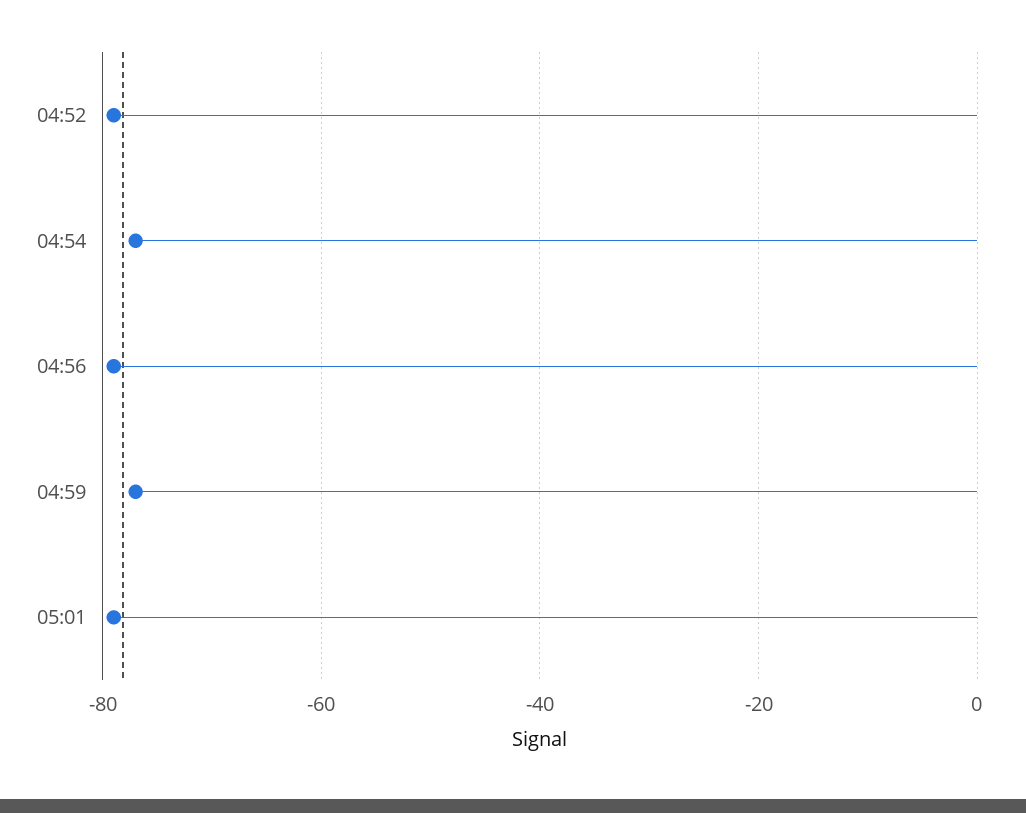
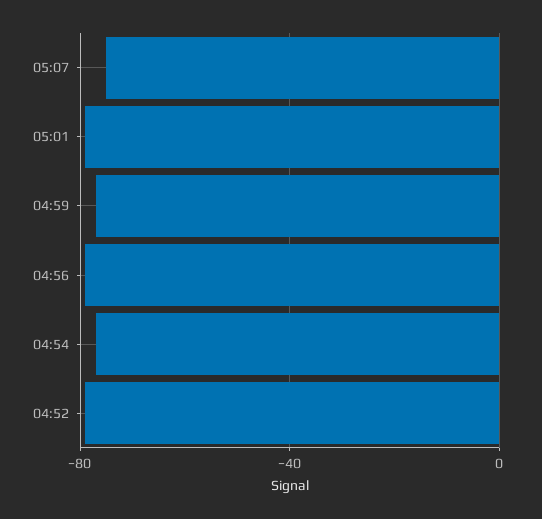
05:07: none -> -75

